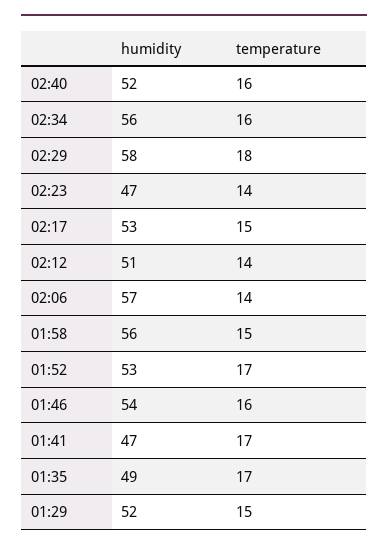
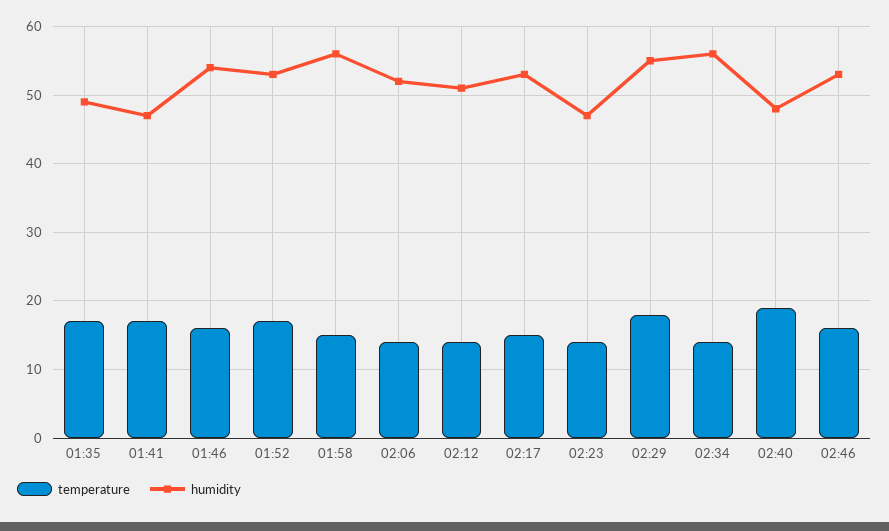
humidity, 02:40: 52 -> 48
temperature, 02:40: 16 -> 19
temperature, 02:34: 16 -> 14
humidity, 02:29: 58 -> 55
humidity, 02:06: 57 -> 52
humidity, 01:29: 52 -> none
temperature, 01:29: 15 -> none
temperature, 02:46: none -> 16
humidity, 02:46: none -> 53

